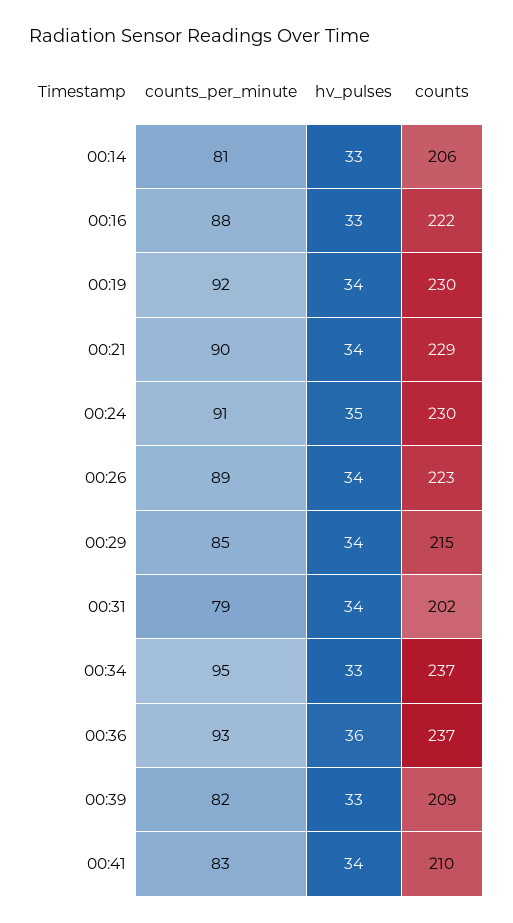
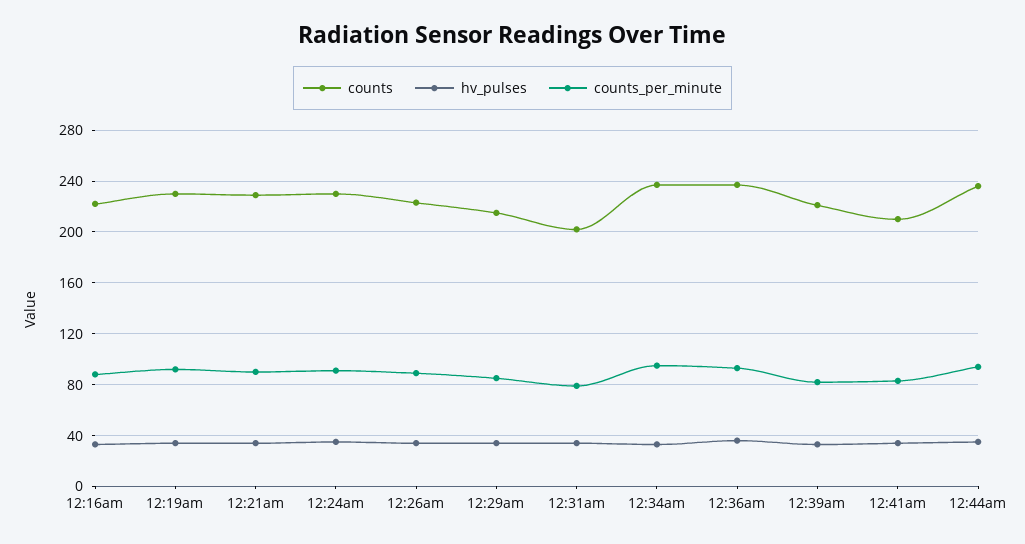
counts_per_minute, 00:14: 81 -> none
hv_pulses, 00:14: 33 -> none
counts, 00:14: 206 -> none
counts, 00:39: 209 -> 220
counts, 12:44am: none -> 235
hv_pulses, 12:44am: none -> 35
counts_per_minute, 12:44am: none -> 95

